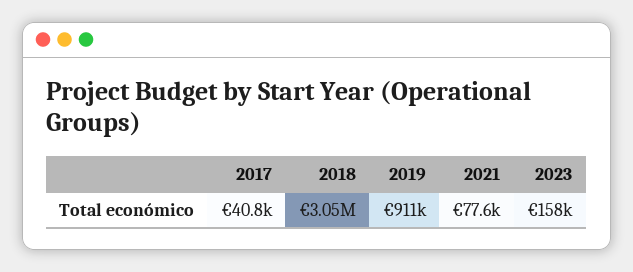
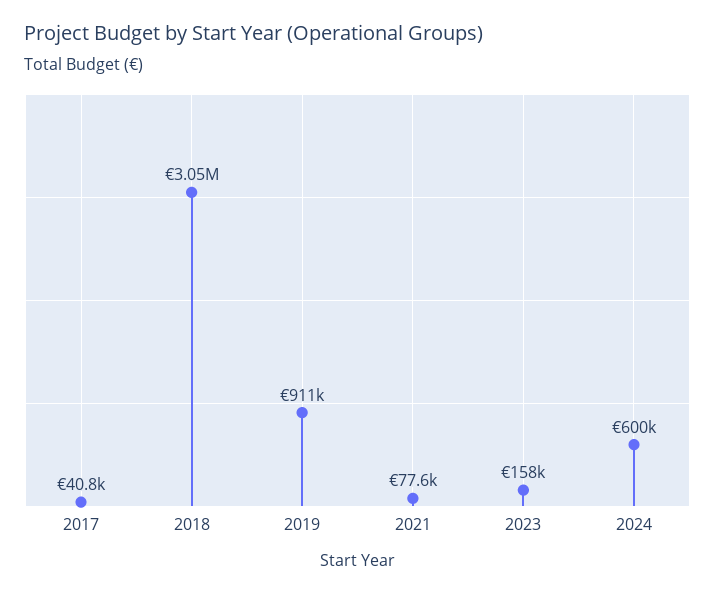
2024: none -> 600000

